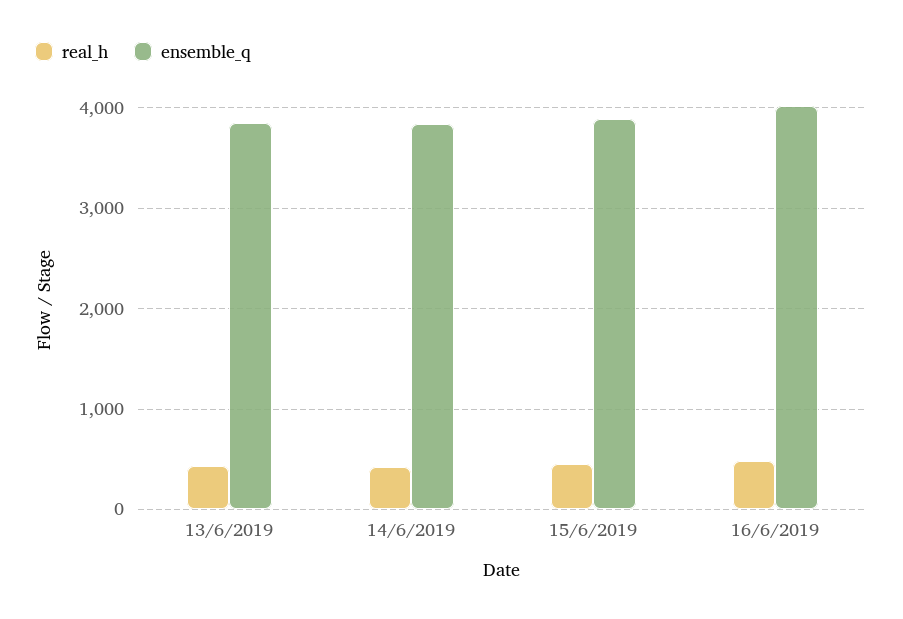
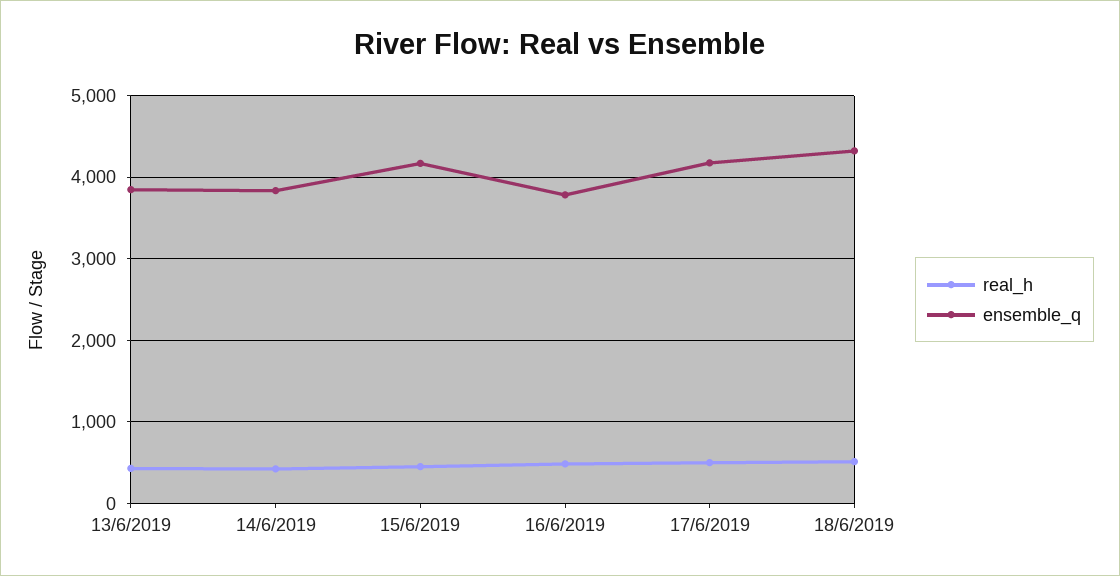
ensemble_q, 15/6/2019: 3900 -> 4200
ensemble_q, 16/6/2019: 4000 -> 3800
real_h, 17/6/2019: none -> 500
ensemble_q, 17/6/2019: none -> 4200
real_h, 18/6/2019: none -> 500
ensemble_q, 18/6/2019: none -> 4300

